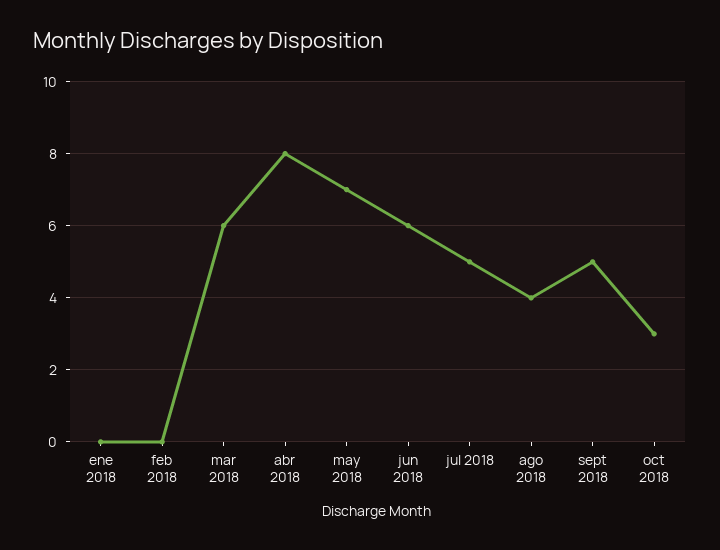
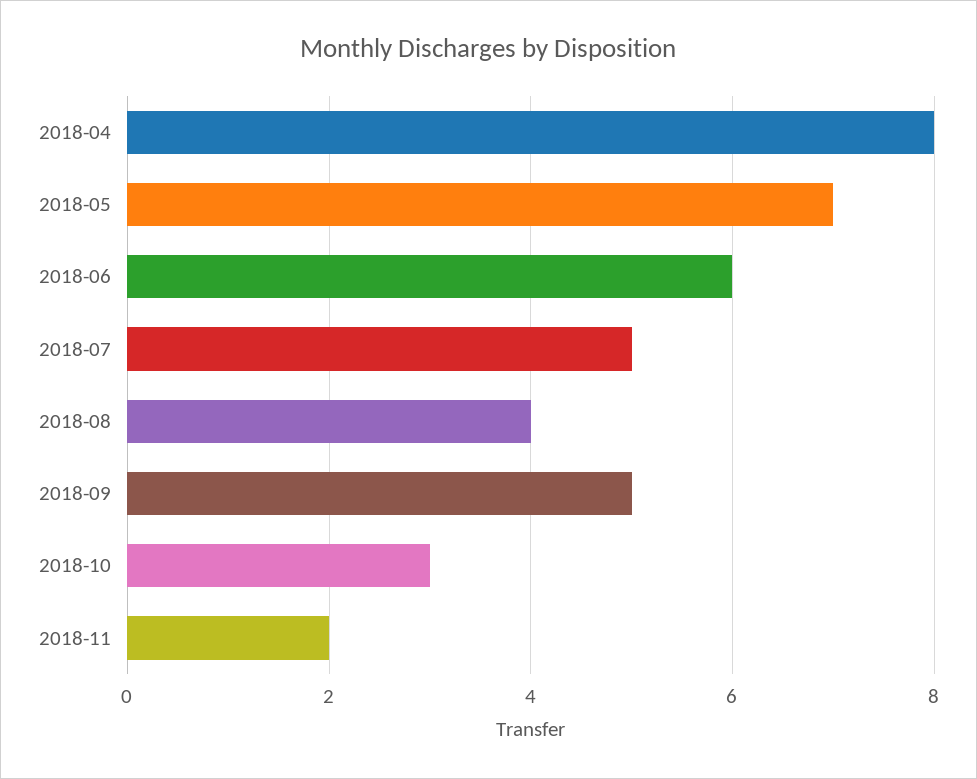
ene 2018: 0 -> none
feb 2018: 0 -> none
mar 2018: 6 -> none
2018-11: none -> 2

